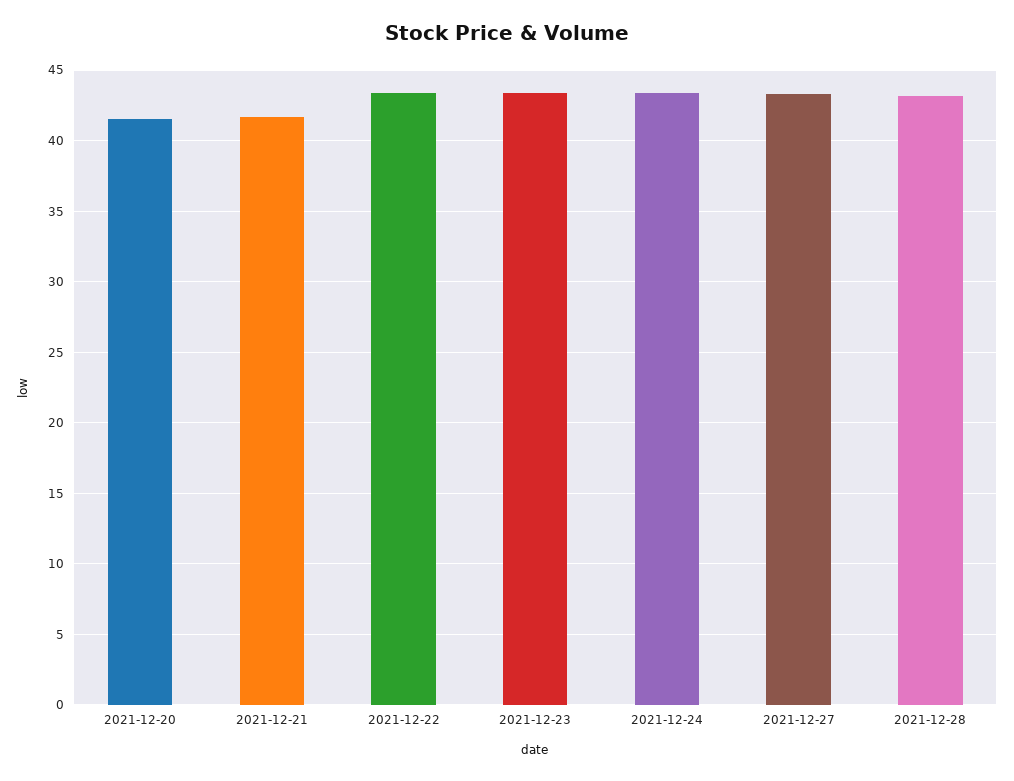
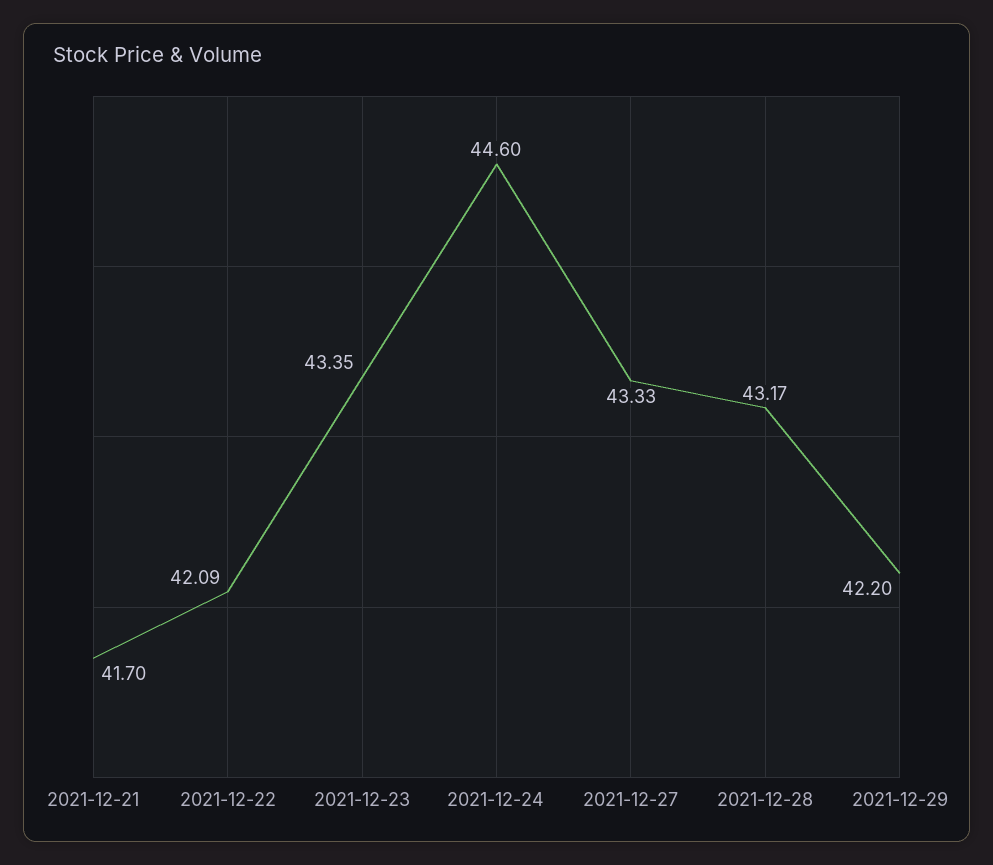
2021-12-20: 41.5 -> none
2021-12-22: 43.5 -> 42.09
2021-12-24: 43.5 -> 44.6
2021-12-29: none -> 42.2

